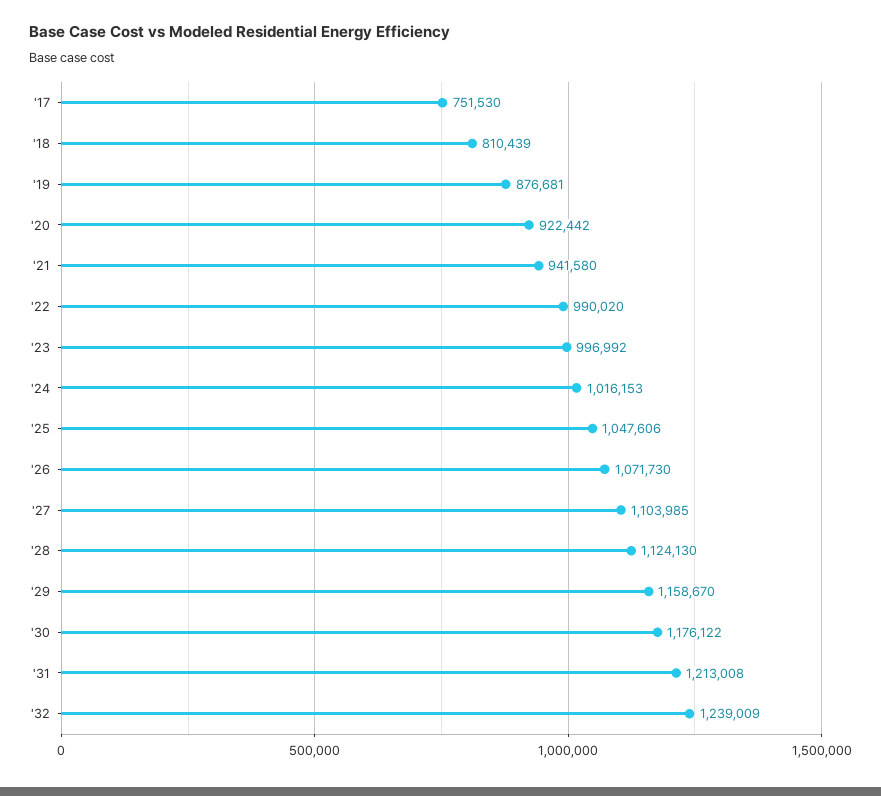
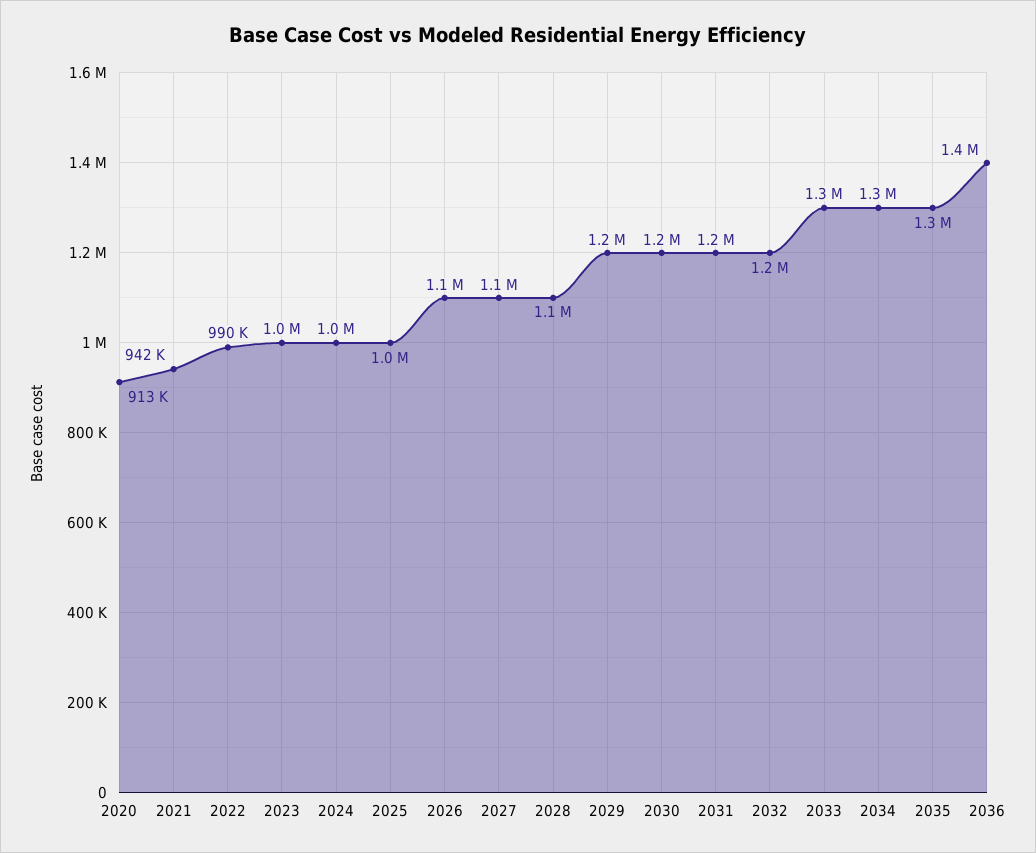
'17: 751530 -> none
'18: 810439 -> none
'19: 876681 -> none
'20: 922442 -> 913000
2033: none -> 1300000
2034: none -> 1300000
2035: none -> 1300000
2036: none -> 1400000

